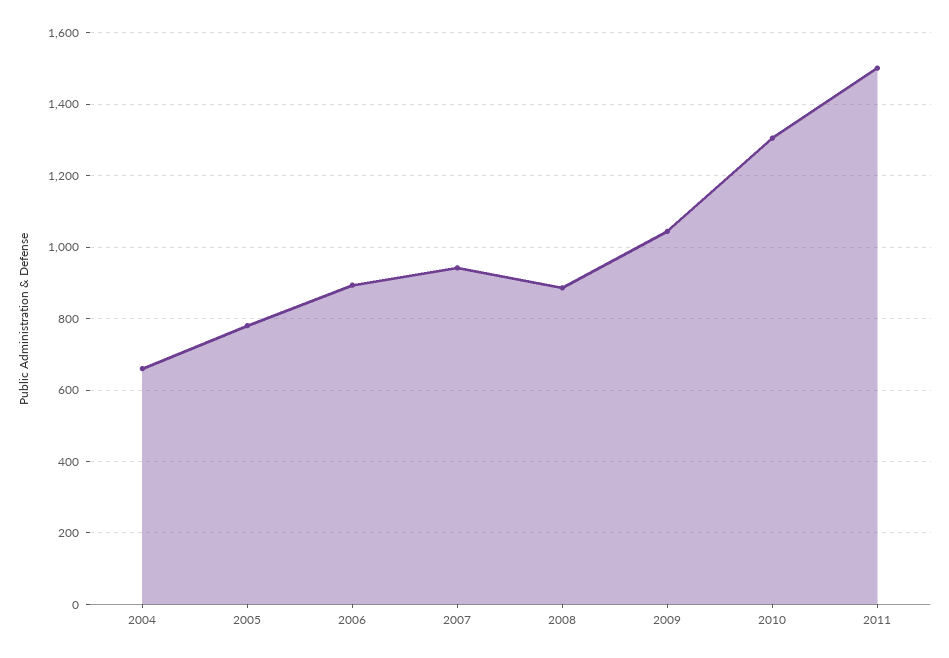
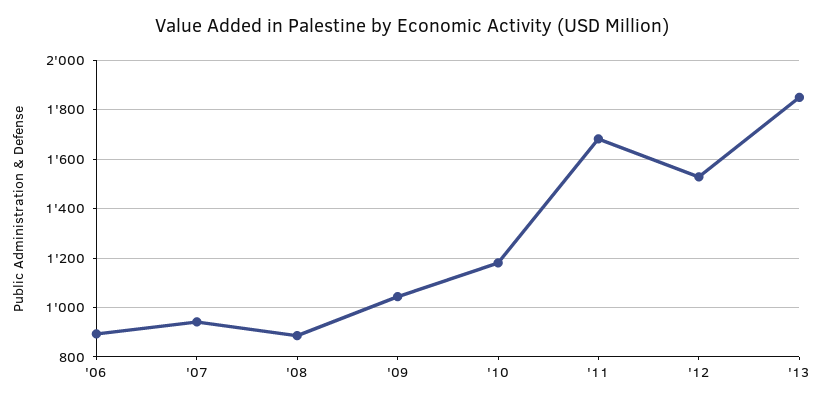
2004: 660 -> none
2005: 780 -> none
2010: 1300 -> 1175
2011: 1500 -> 1675
'12: none -> 1525
'13: none -> 1850

